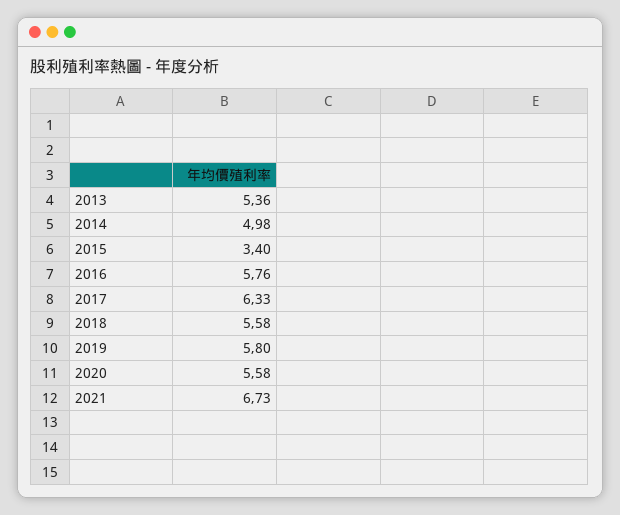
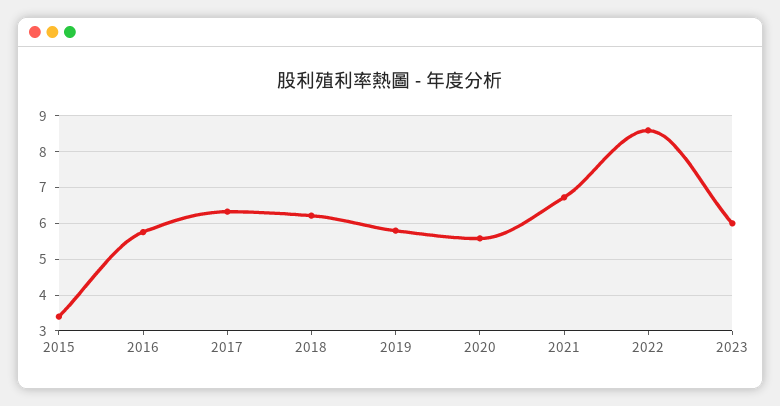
2013: 5.36 -> none
2014: 4.98 -> none
2018: 5.58 -> 6.2
2022: none -> 8.6
2023: none -> 6

